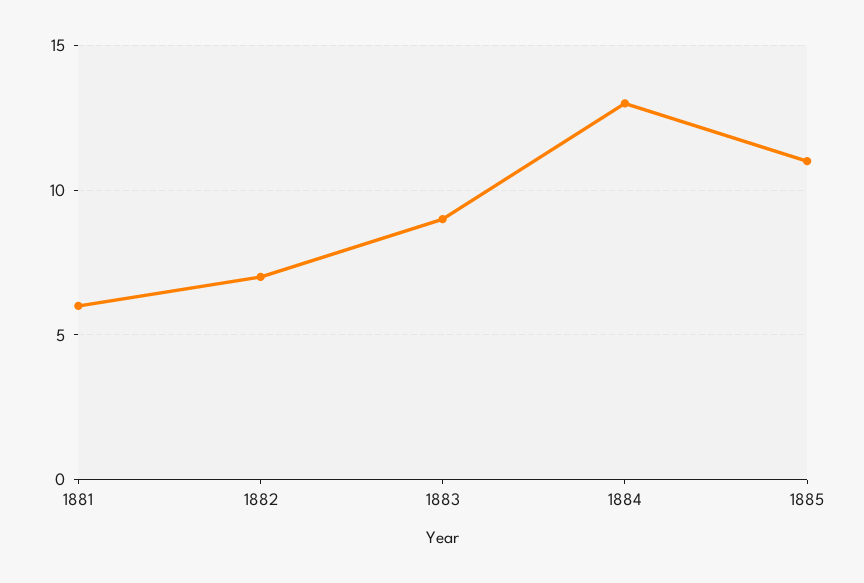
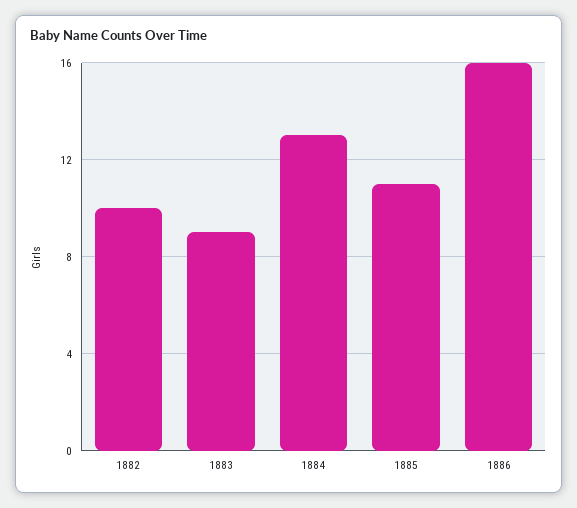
1881: 6 -> none
1882: 7 -> 10
1886: none -> 16

